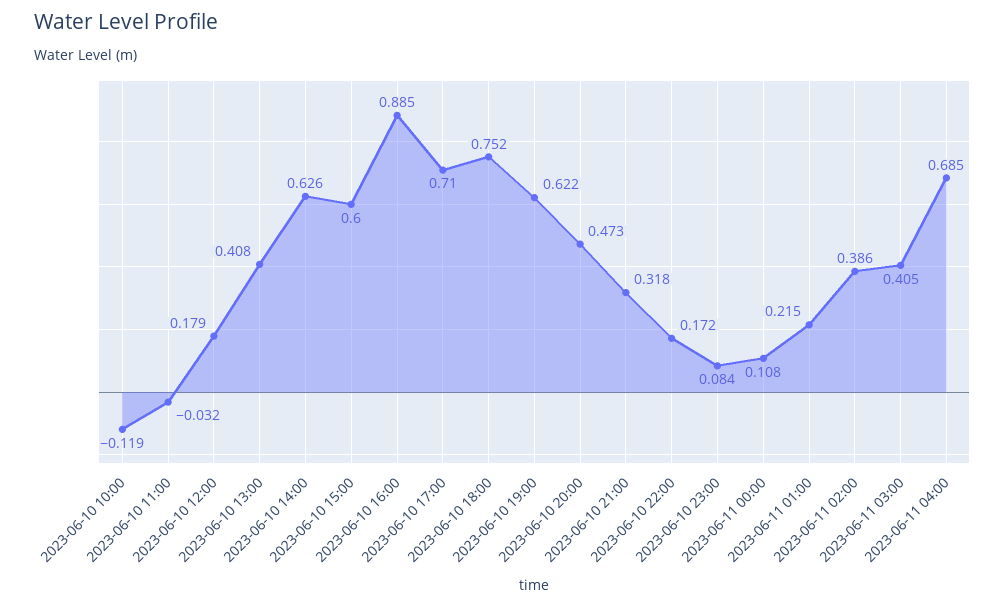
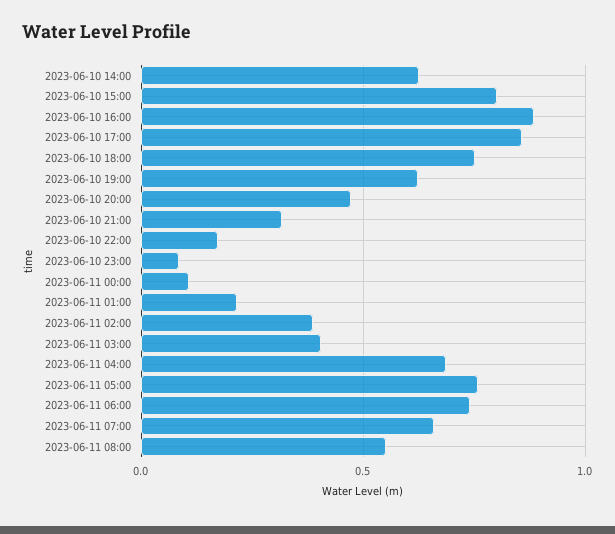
2023-06-10 10:00: -0.119 -> none
2023-06-10 11:00: -0.032 -> none
2023-06-10 12:00: 0.179 -> none
2023-06-10 13:00: 0.408 -> none
2023-06-10 15:00: 0.6 -> 0.8
2023-06-10 17:00: 0.71 -> 0.85
2023-06-11 05:00: none -> 0.75
2023-06-11 06:00: none -> 0.75
2023-06-11 07:00: none -> 0.65
2023-06-11 08:00: none -> 0.55

